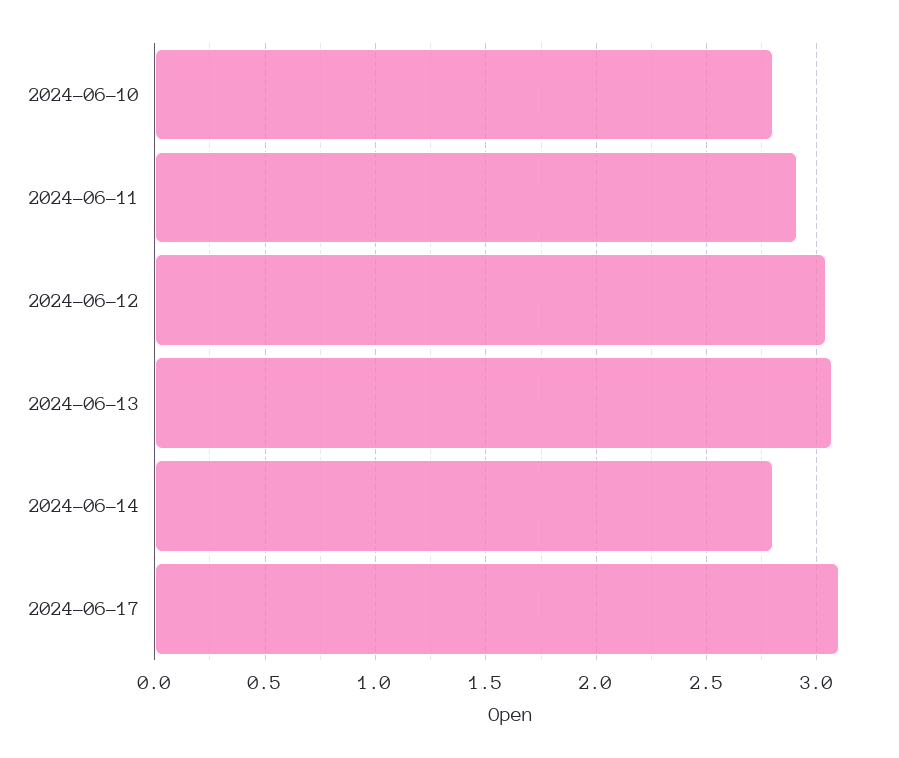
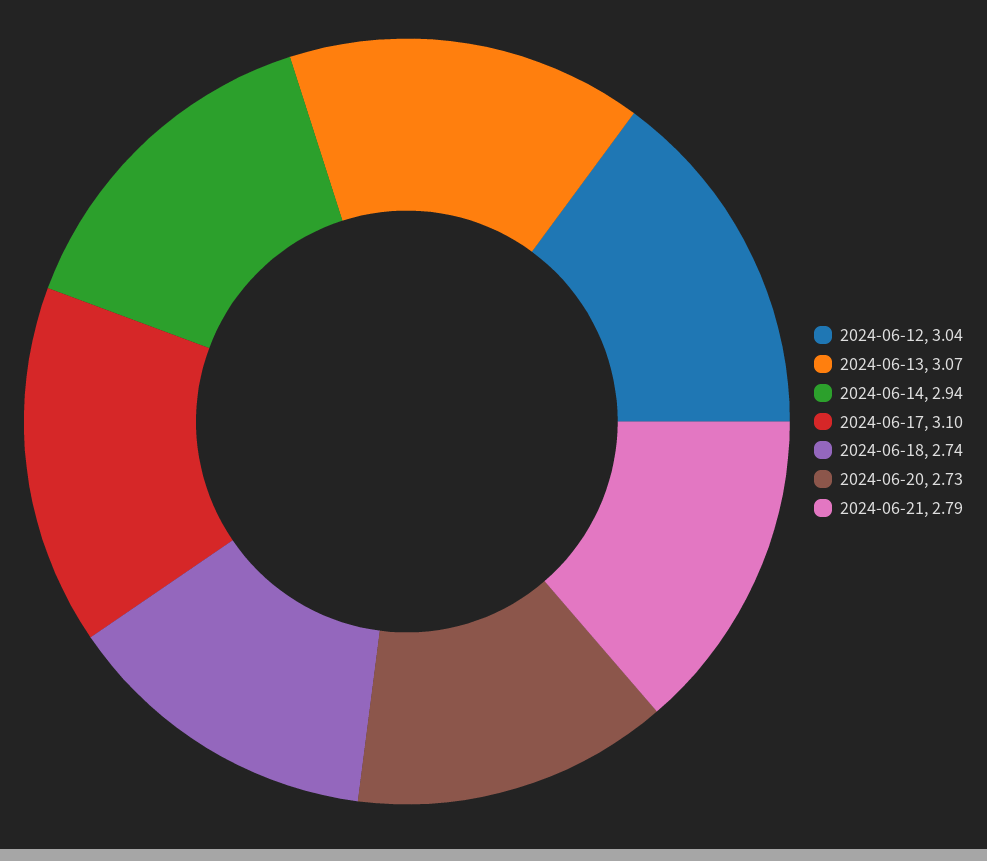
2024-06-10: 2.8 -> none
2024-06-11: 2.9 -> none
2024-06-14: 2.8 -> 2.94
2024-06-18: none -> 2.74
2024-06-20: none -> 2.73
2024-06-21: none -> 2.79

